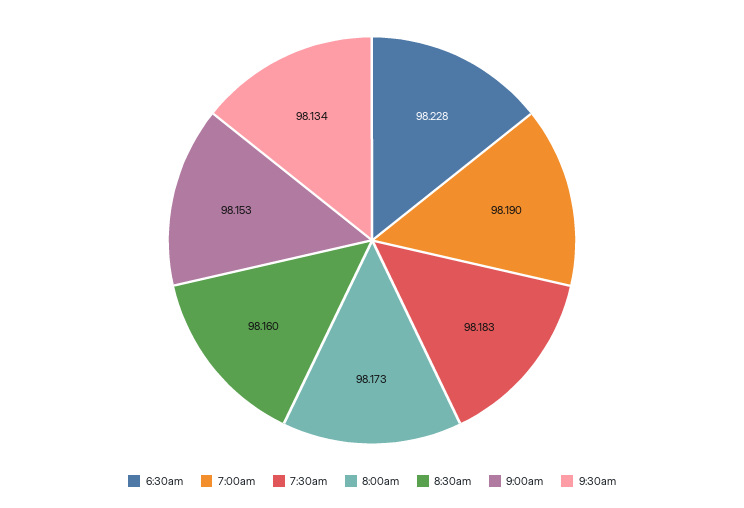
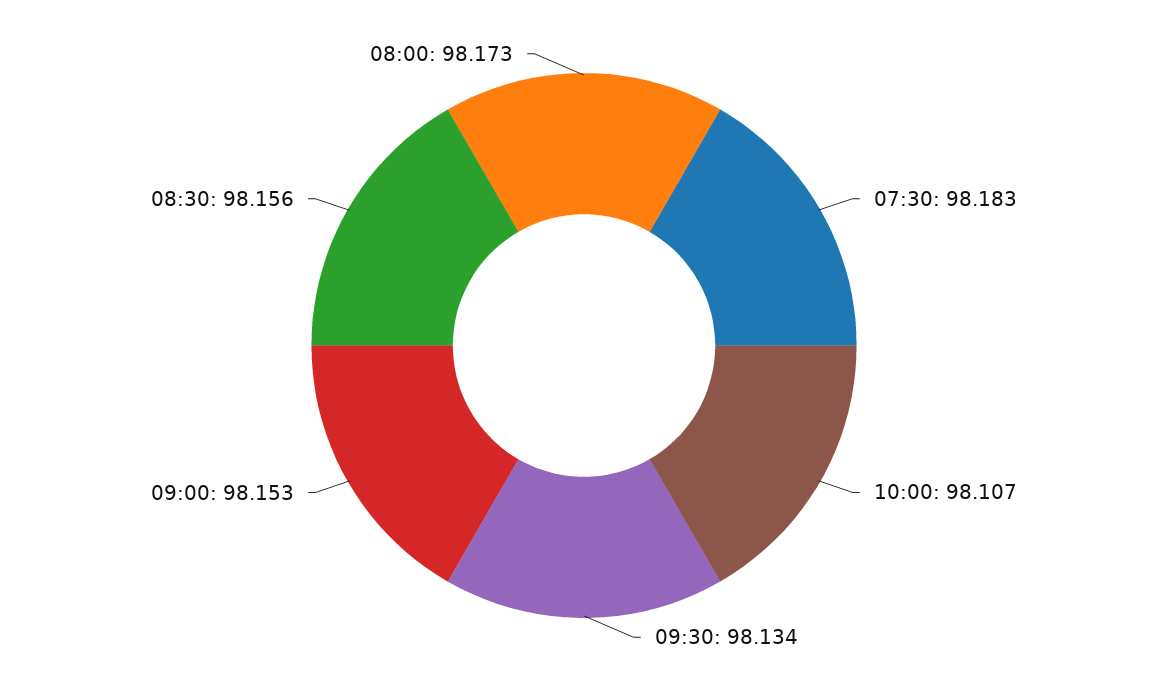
6:30am: 98.228 -> none
7:00am: 98.19 -> none
8:30am: 98.16 -> 98.156
10:00: none -> 98.107

